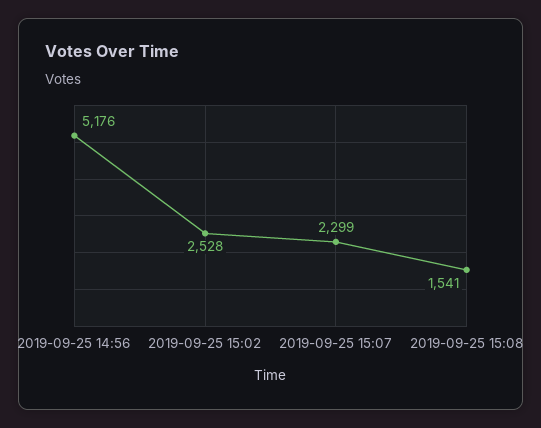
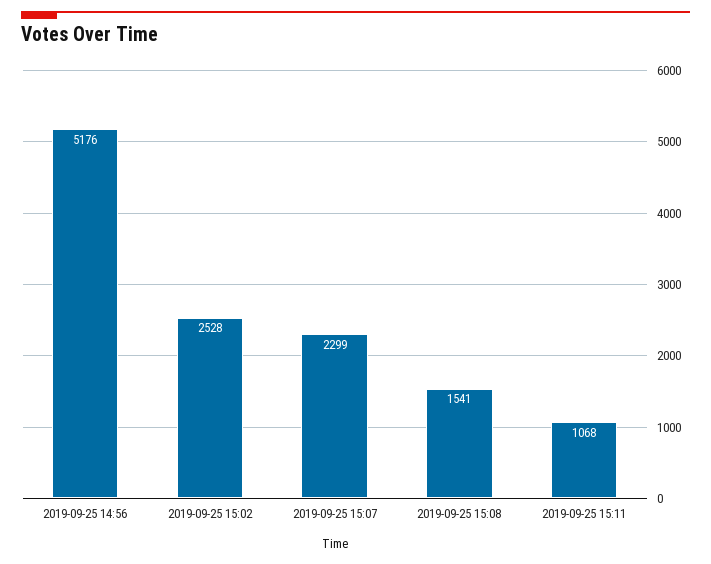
2019-09-25 15:11: none -> 1068

